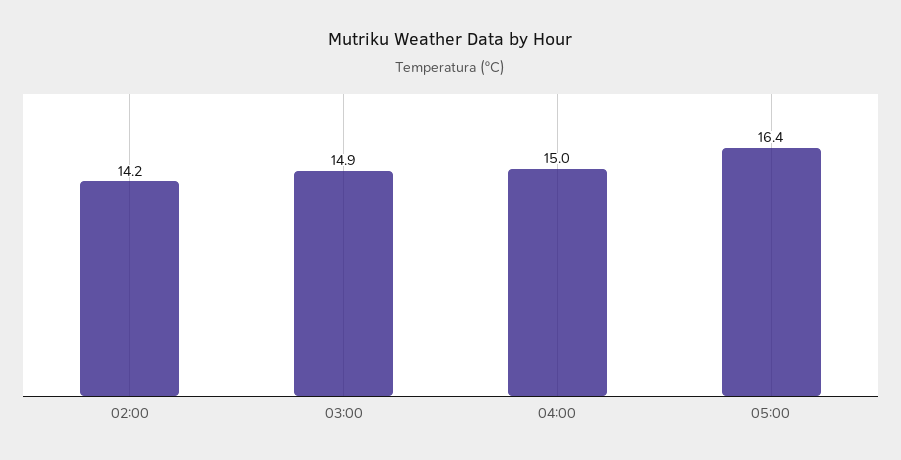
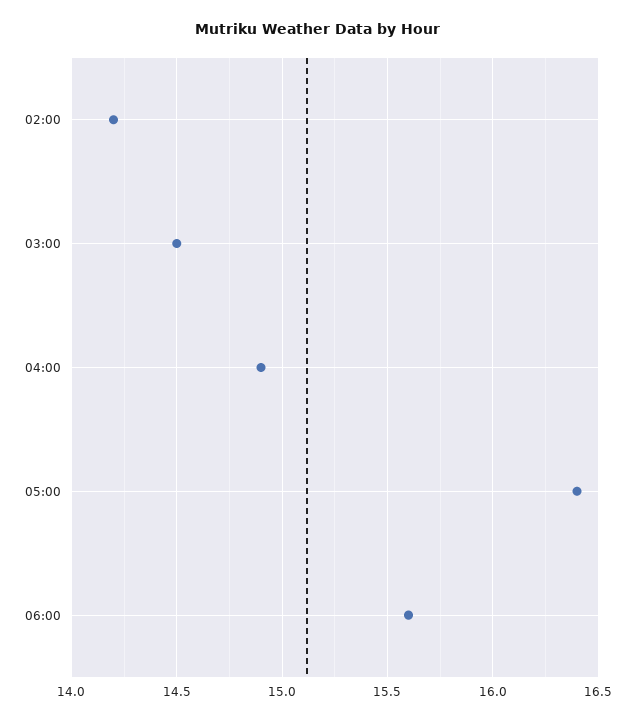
03:00: 14.9 -> 14.5
04:00: 15 -> 14.9
06:00: none -> 15.6

